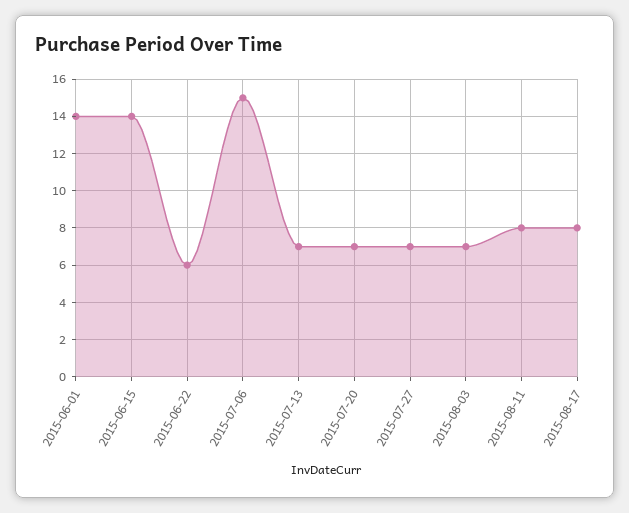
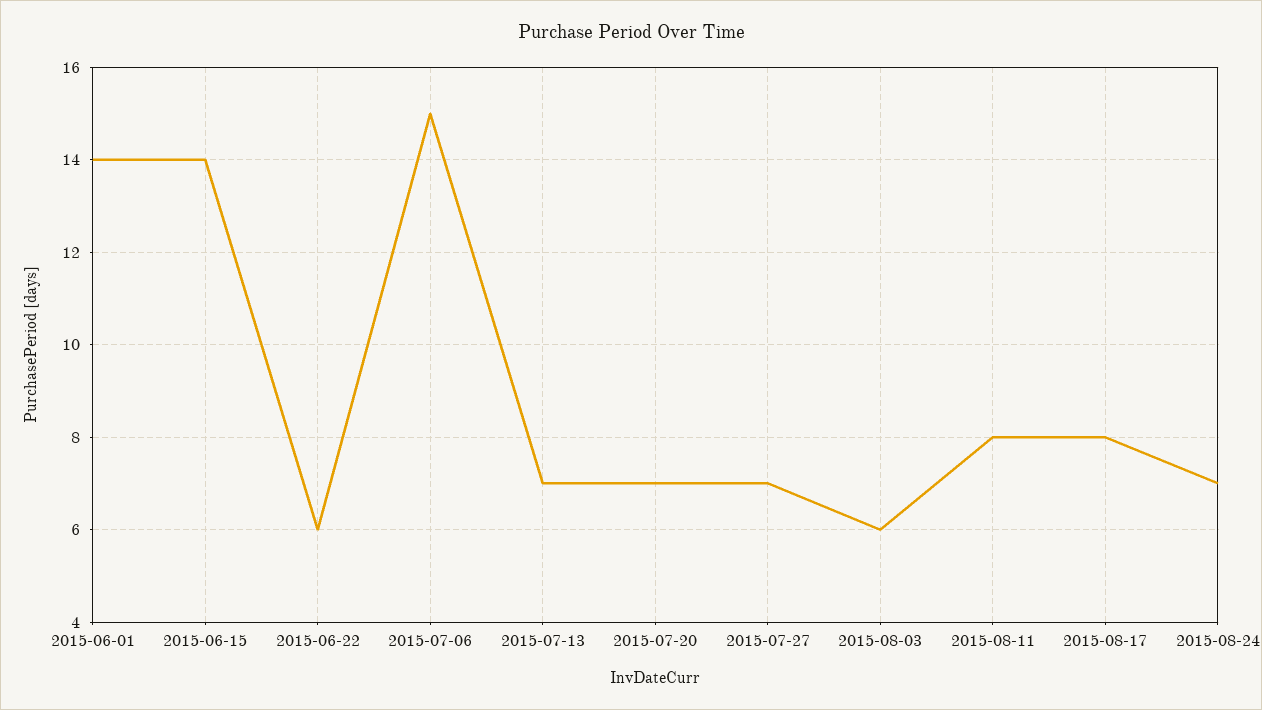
2015-08-03: 7 -> 6
2015-08-24: none -> 7

